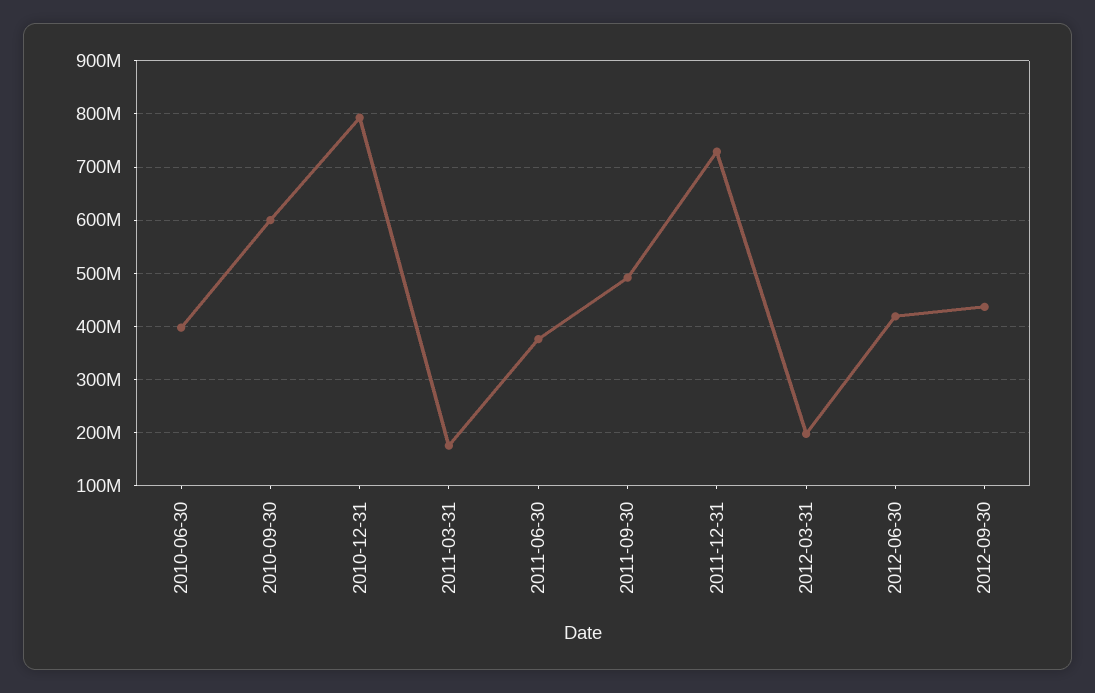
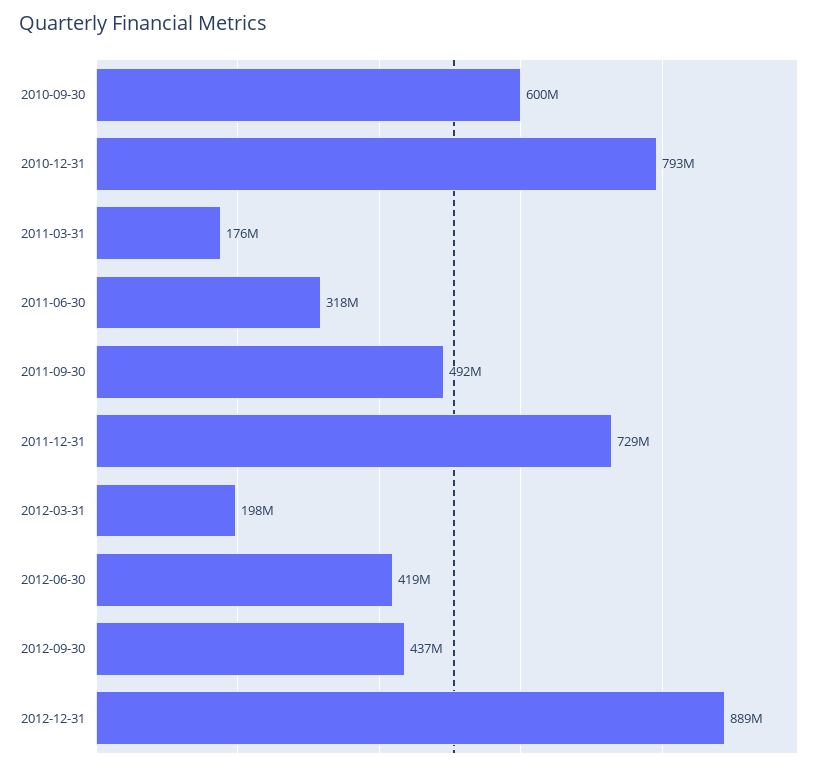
2010-06-30: 400000000 -> none
2011-06-30: 380000000 -> 318000000
2012-12-31: none -> 889000000

